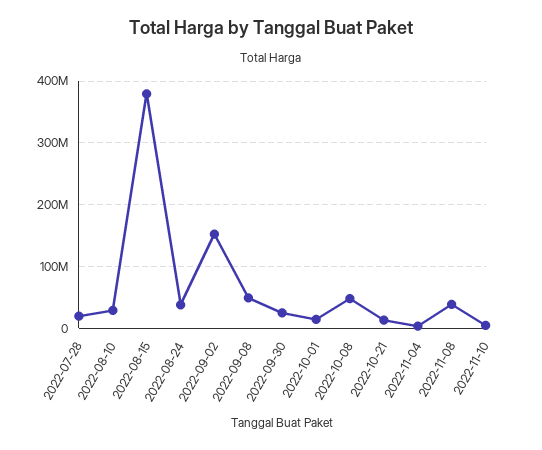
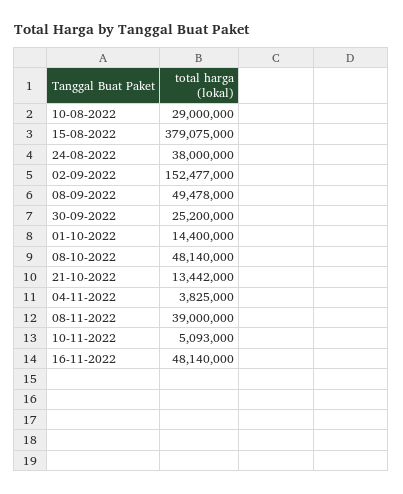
2022-07-28: 20000000 -> none
16-11-2022: none -> 48140000

